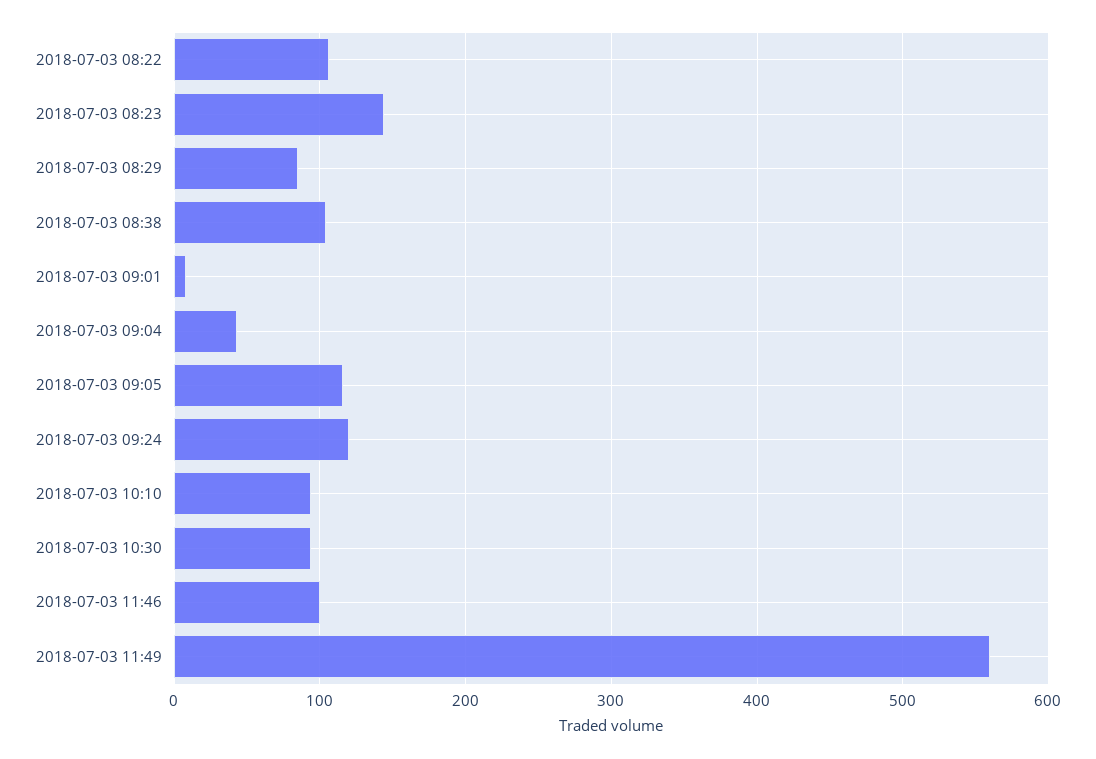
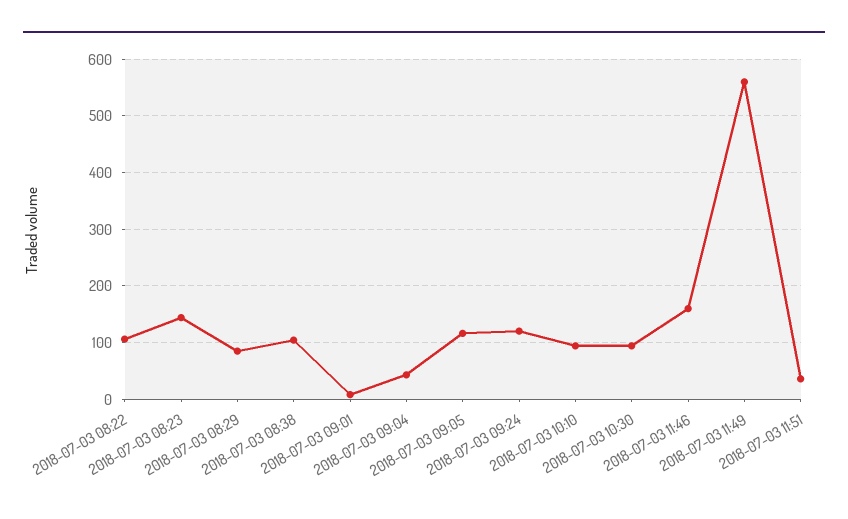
2018-07-03 11:46: 100 -> 160
2018-07-03 11:51: none -> 40

